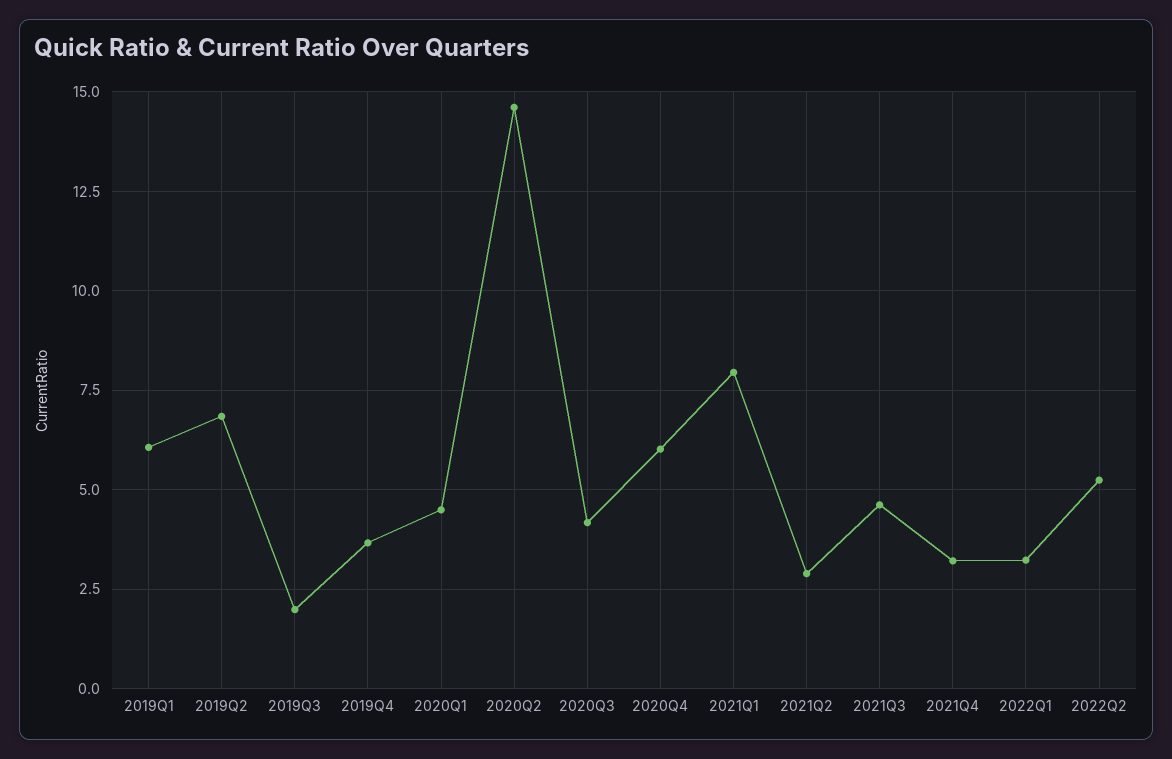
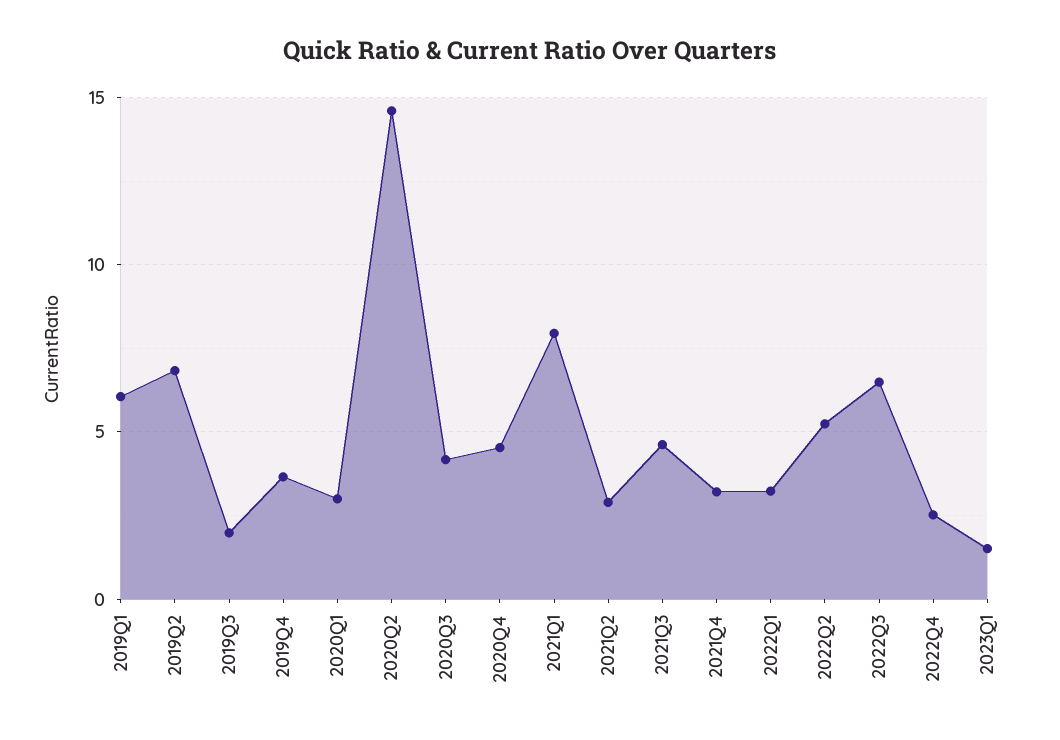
2020Q1: 4.5 -> 3
2020Q4: 6 -> 4.5
2022Q3: none -> 6.5
2022Q4: none -> 2.5
2023Q1: none -> 1.5

